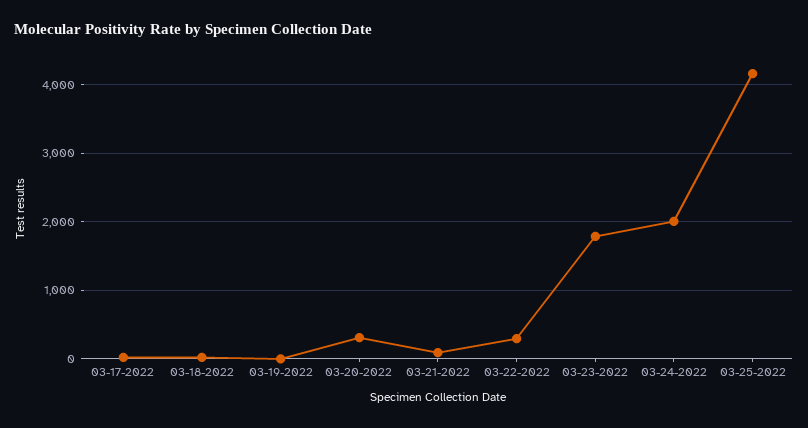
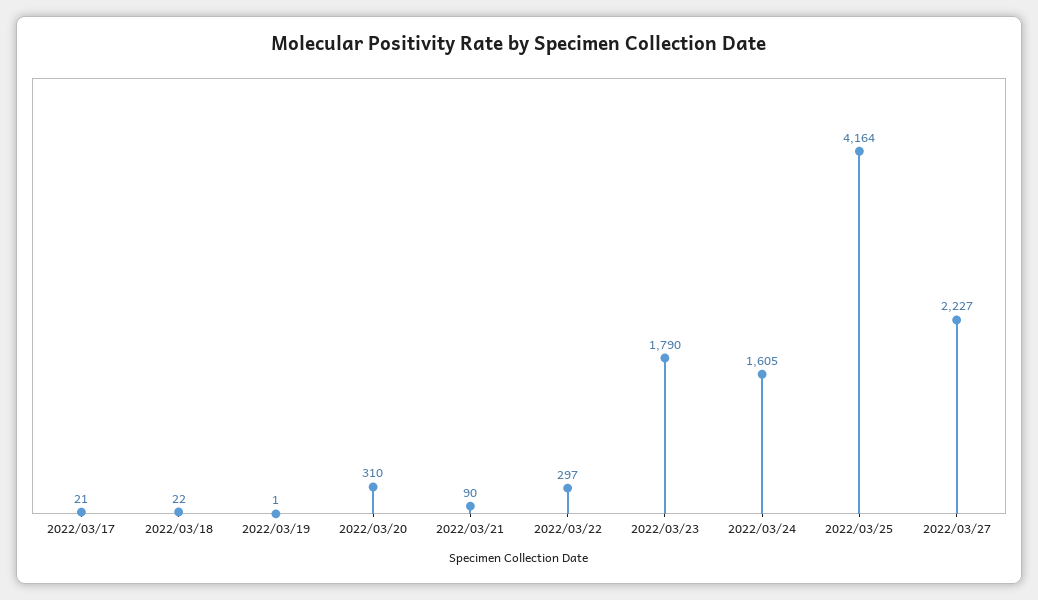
03-24-2022: 2000 -> 1605
2022/03/27: none -> 2227

